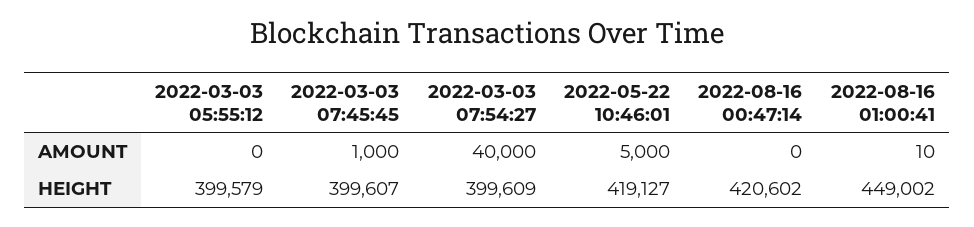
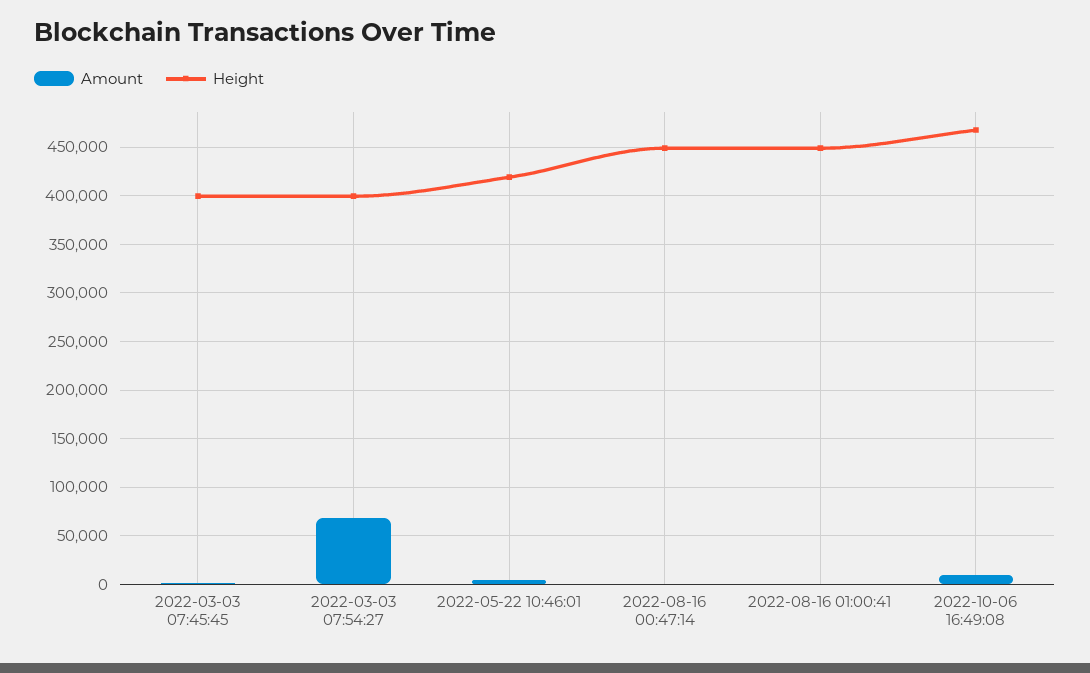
AMOUNT, 2022-03-03 05:55:12: 0 -> none
AMOUNT, 2022-03-03 07:54:27: 40000 -> 70000
HEIGHT, 2022-03-03 05:55:12: 399579 -> none
HEIGHT, 2022-08-16 00:47:14: 420602 -> 450000
AMOUNT, 2022-10-06 16:49:08: none -> 10000
HEIGHT, 2022-10-06 16:49:08: none -> 470000

